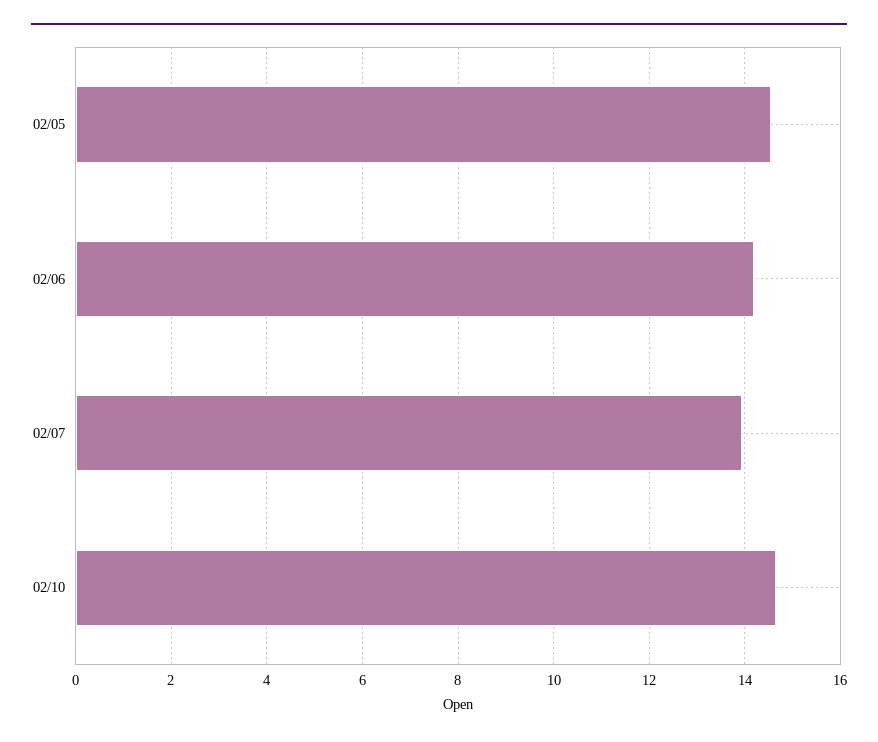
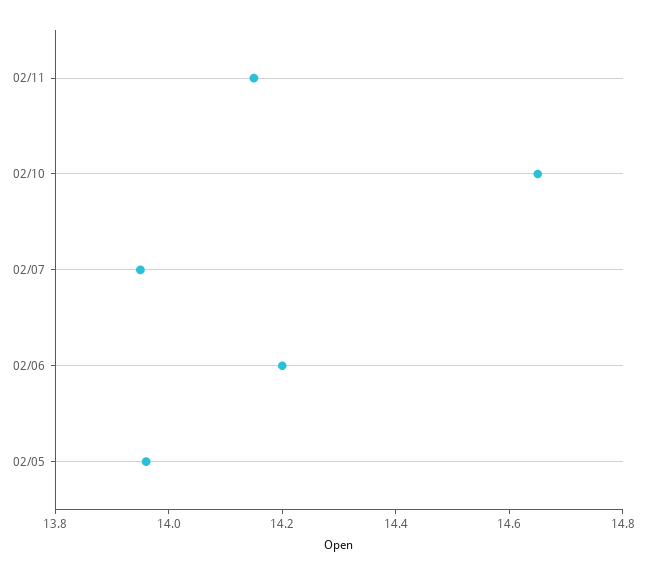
02/05: 14.6 -> 13.95
02/11: none -> 14.15

